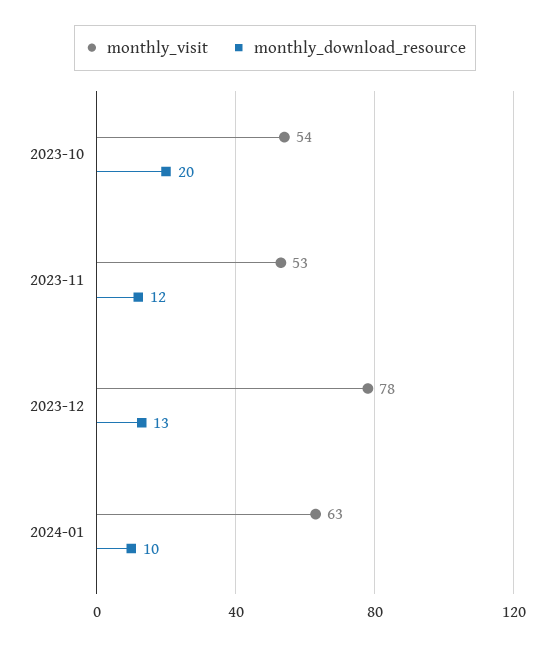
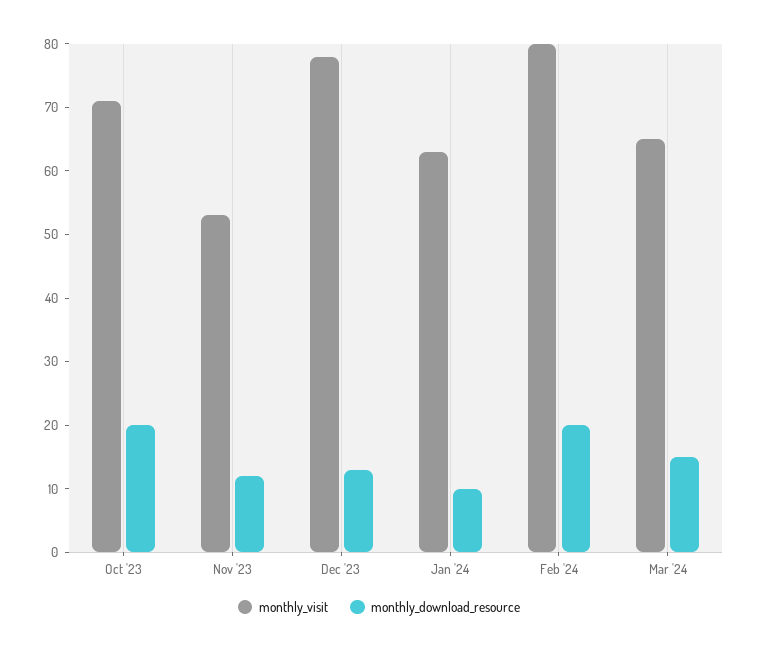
monthly_visit, 2023-10: 54 -> 70
monthly_visit, Feb '24: none -> 80
monthly_download_resource, Feb '24: none -> 20
monthly_visit, Mar '24: none -> 65
monthly_download_resource, Mar '24: none -> 15

